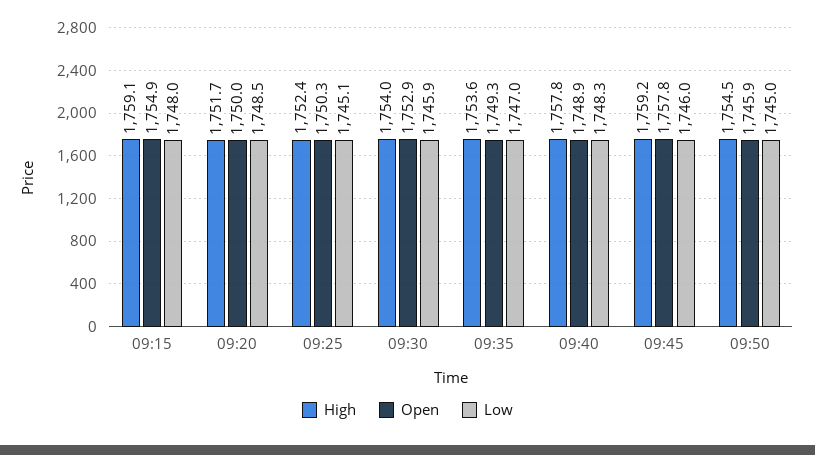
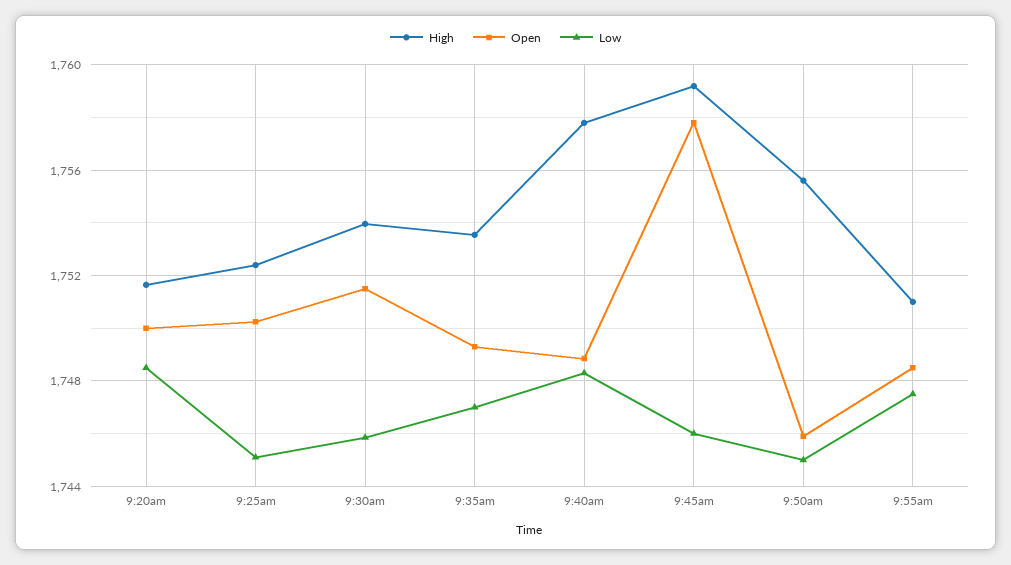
High, 09:15: 1759.1 -> none
Open, 09:15: 1754.9 -> none
Low, 09:15: 1748 -> none
Open, 09:30: 1752.9 -> 1751.5
High, 09:50: 1754.5 -> 1755.5
High, 9:55am: none -> 1751
Open, 9:55am: none -> 1748.5
Low, 9:55am: none -> 1747.5

